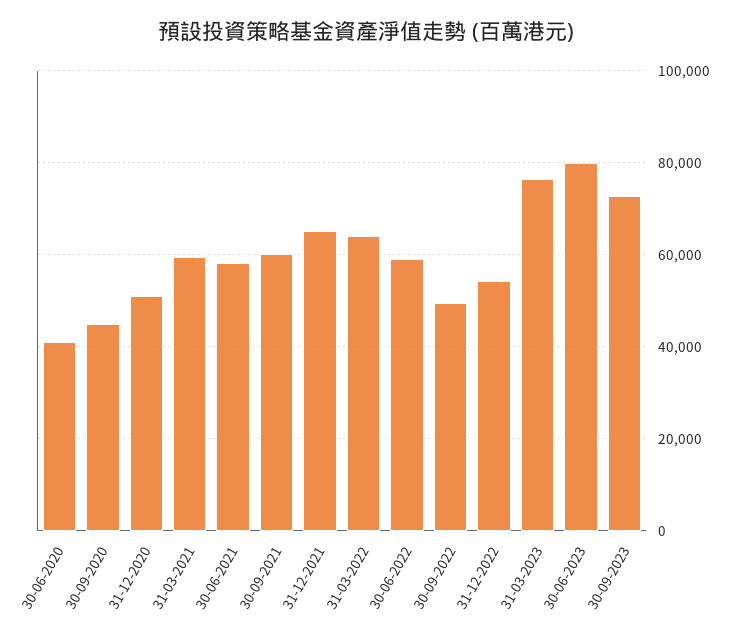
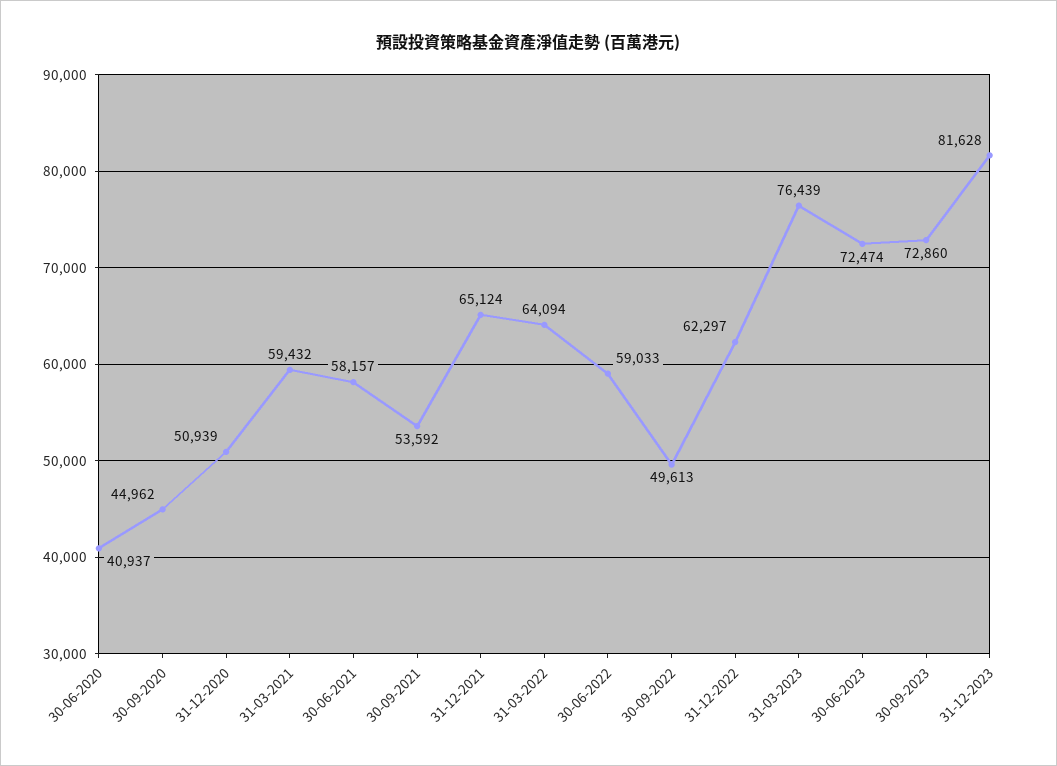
30-09-2021: 60000 -> 53592
31-12-2022: 54000 -> 62297
30-06-2023: 80000 -> 72474
31-12-2023: none -> 81628

